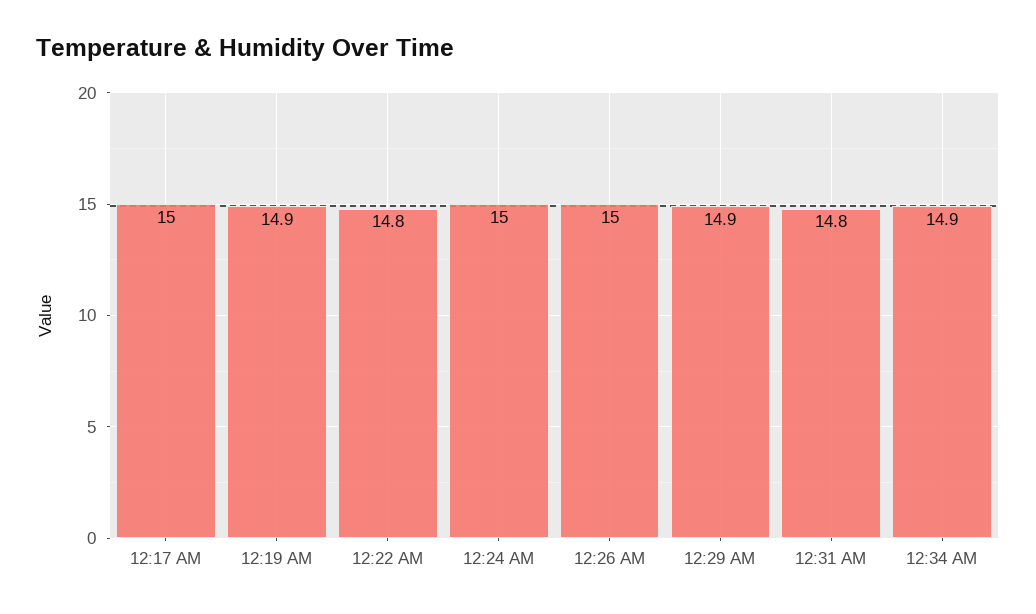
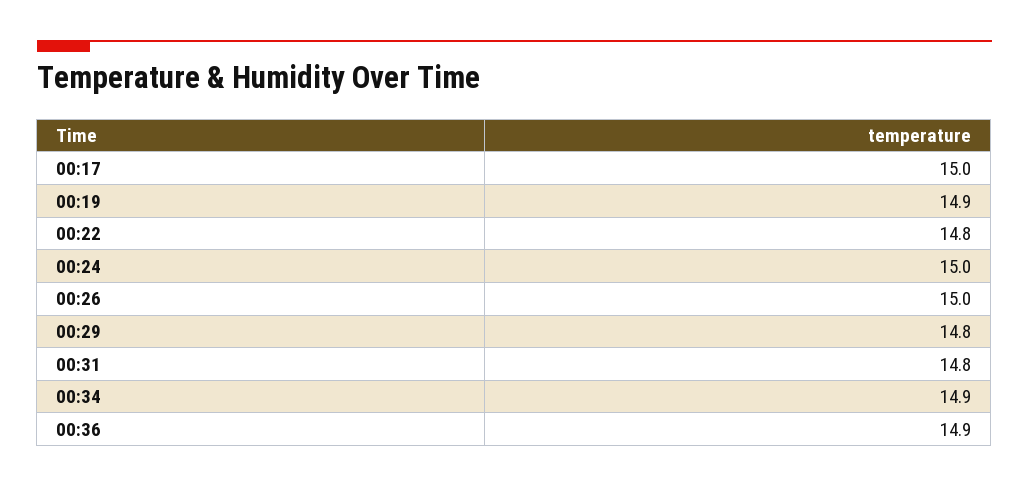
12:29 AM: 14.9 -> 14.8
00:36: none -> 14.9

